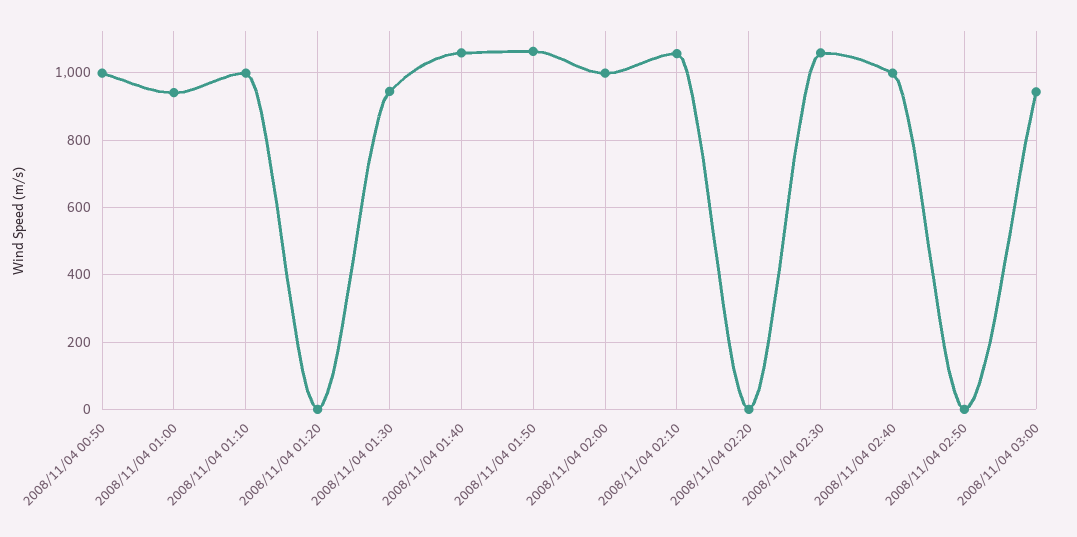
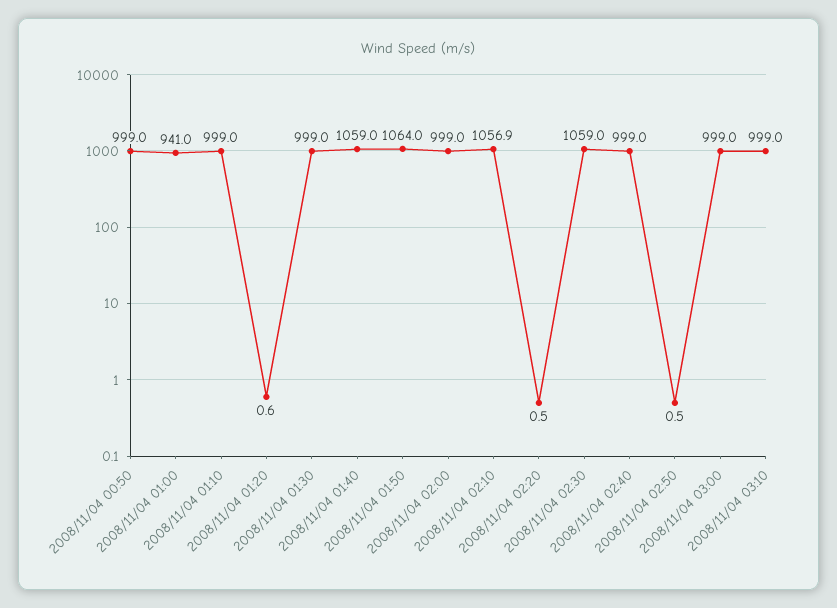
2008/11/04 01:30: 940 -> 999
2008/11/04 03:00: 940 -> 999
2008/11/04 03:10: none -> 999

